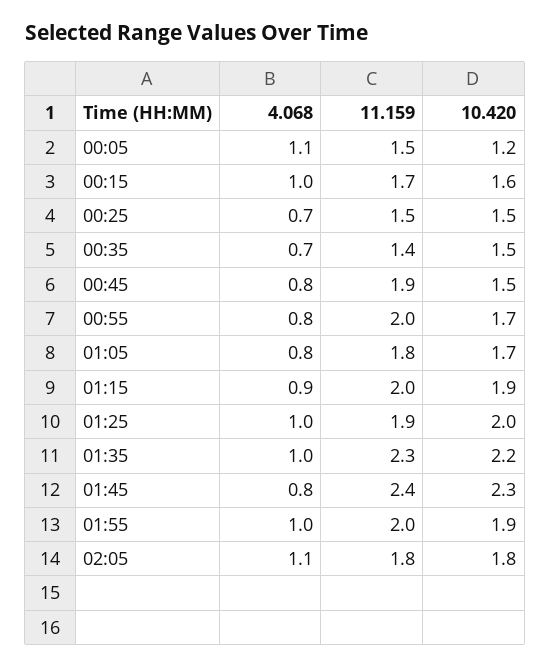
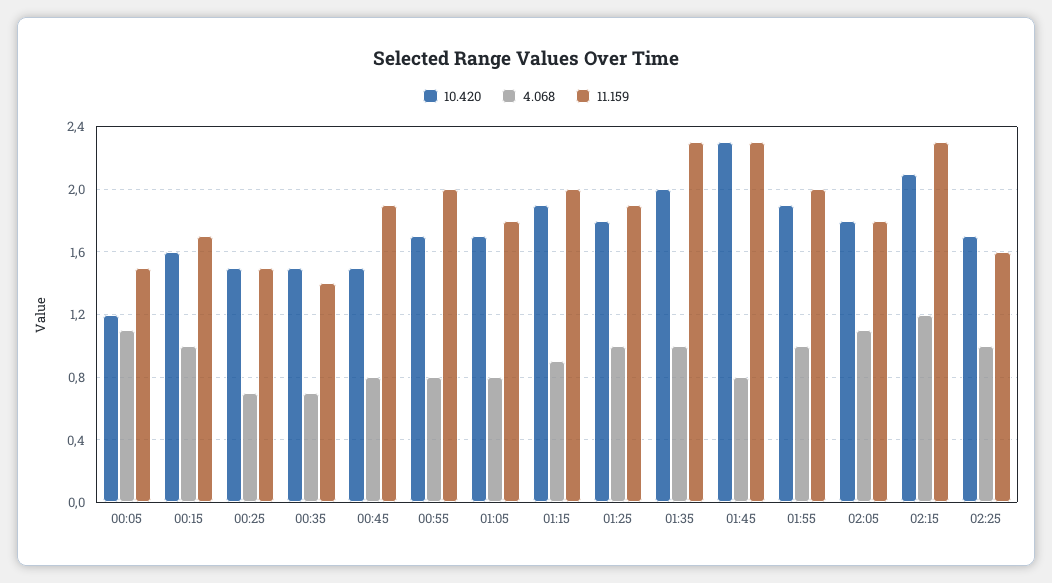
10.420, 01:25: 2 -> 1.8
10.420, 01:35: 2.2 -> 2
11.159, 01:45: 2.4 -> 2.3
10.420, 02:15: none -> 2.1
4.068, 02:15: none -> 1.2
11.159, 02:15: none -> 2.3
10.420, 02:25: none -> 1.7
4.068, 02:25: none -> 1
11.159, 02:25: none -> 1.6

